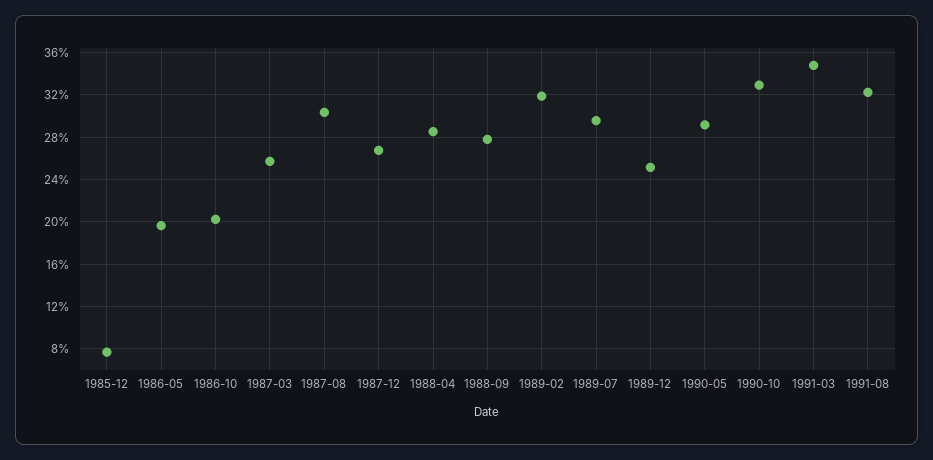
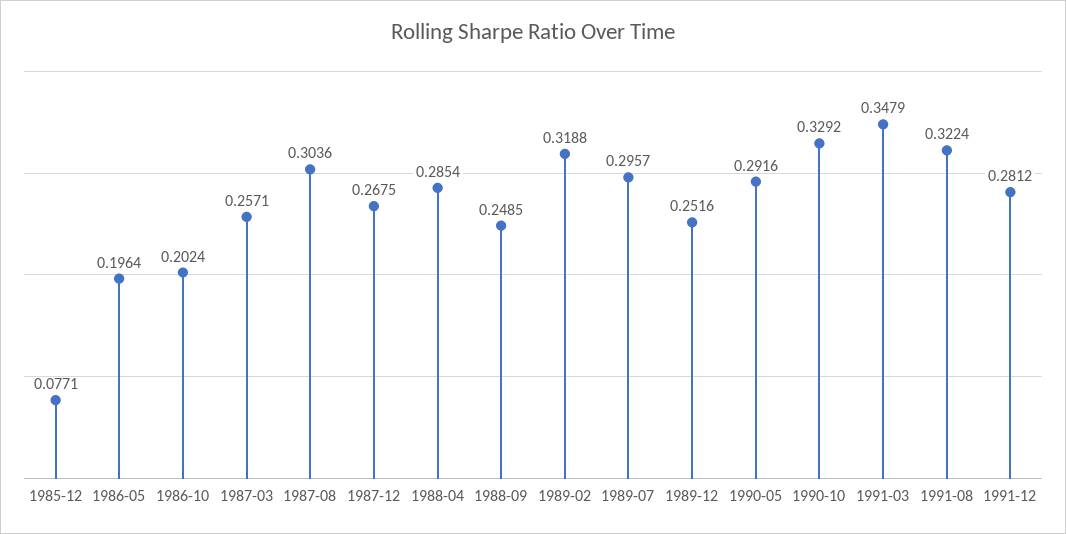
1988-09: 0.28 -> 0.2485
1991-12: none -> 0.2812

